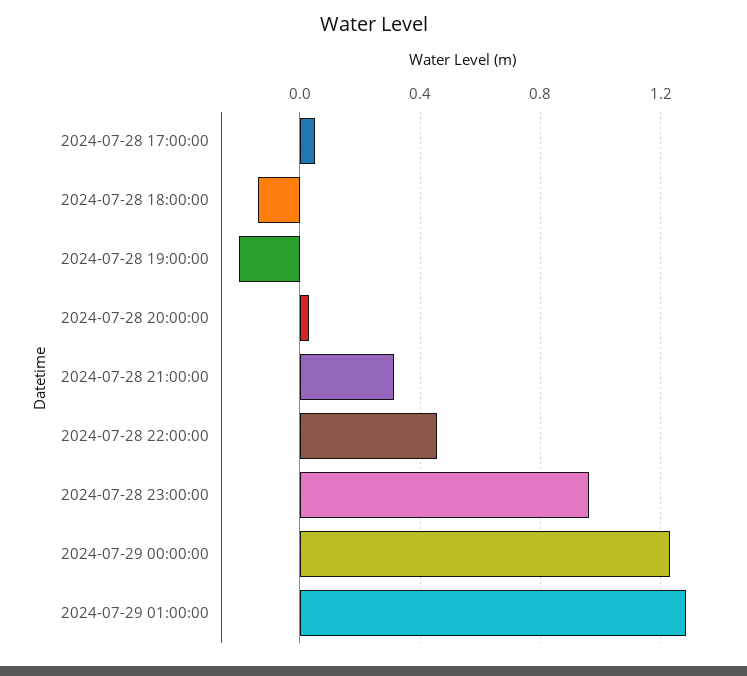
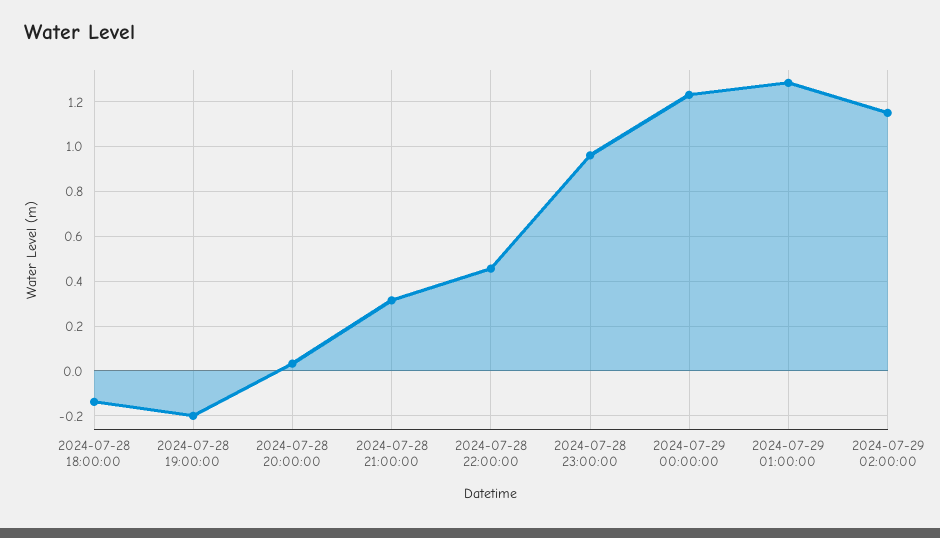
2024-07-28 17:00:00: 0.05 -> none
2024-07-29 02:00:00: none -> 1.15

